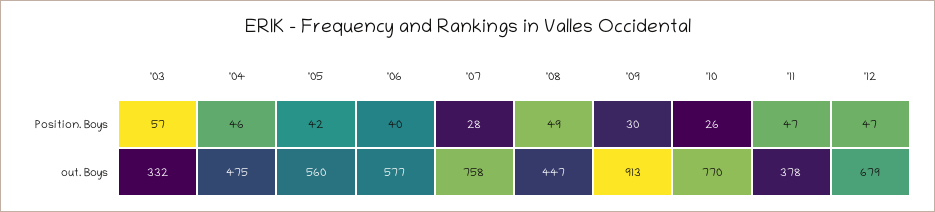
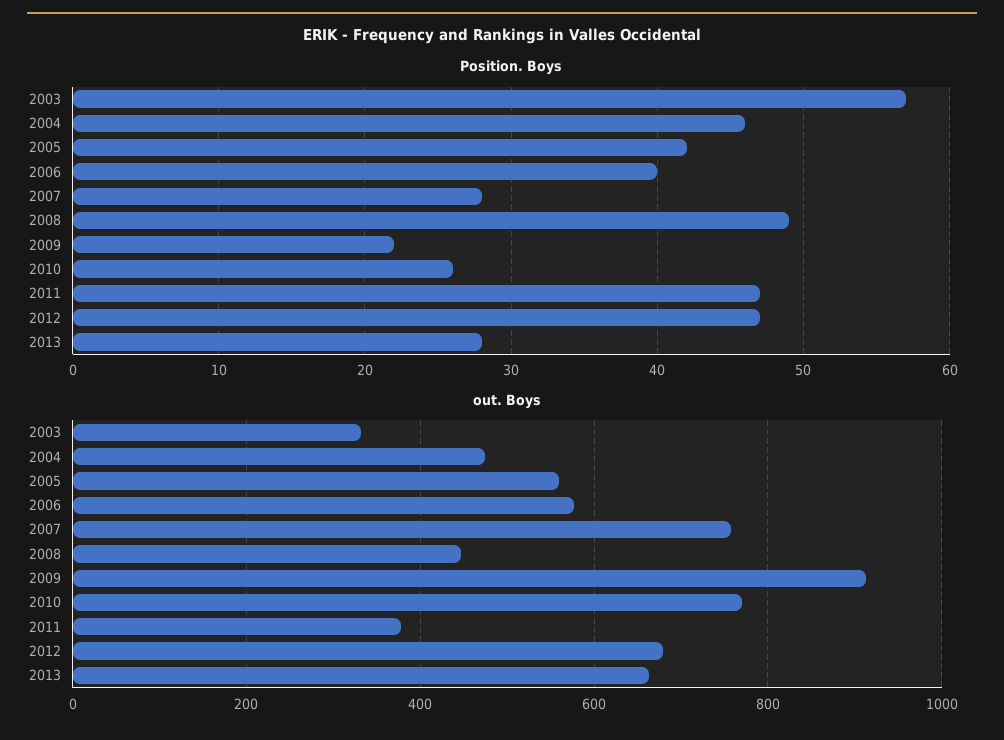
Position. Boys, '09: 30 -> 22
Position. Boys, 2013: none -> 28
out. Boys, 2013: none -> 660

